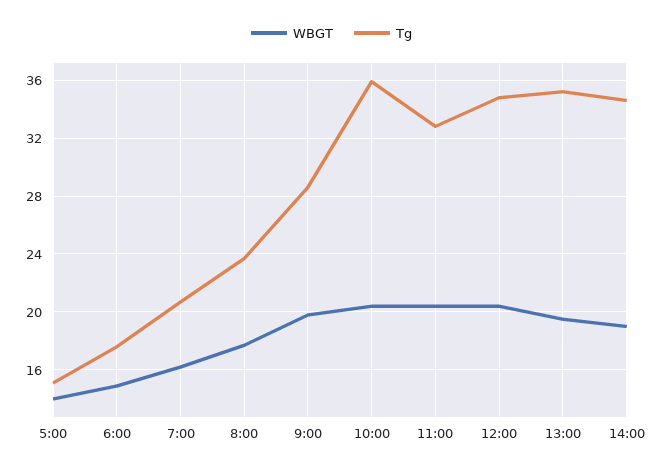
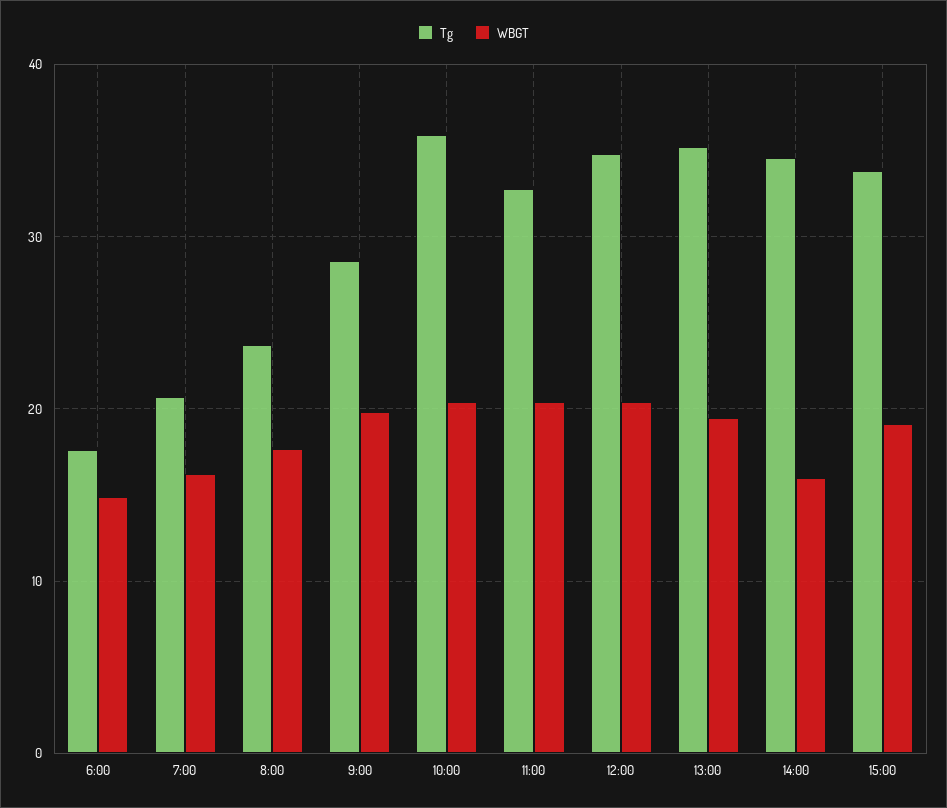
WBGT, 5:00: 14 -> none
Tg, 5:00: 15 -> none
WBGT, 14:00: 19 -> 16
Tg, 15:00: none -> 34
WBGT, 15:00: none -> 19

